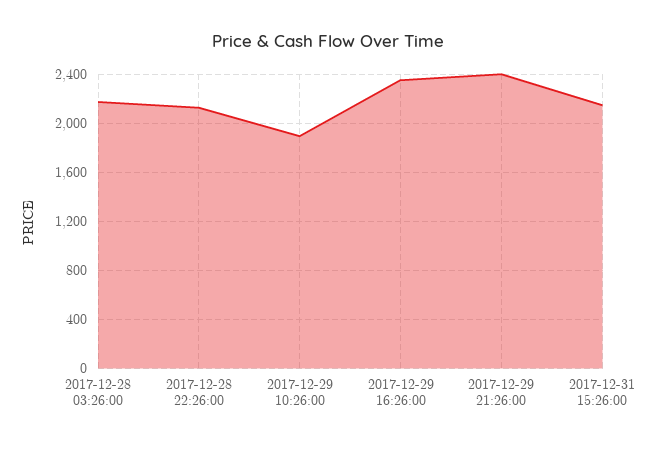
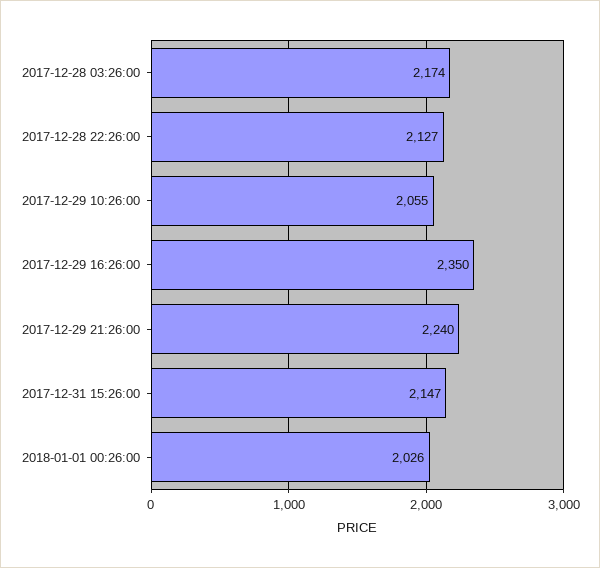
2017-12-29 10:26:00: 1900 -> 2055
2017-12-29 21:26:00: 2400 -> 2240
2018-01-01 00:26:00: none -> 2026

